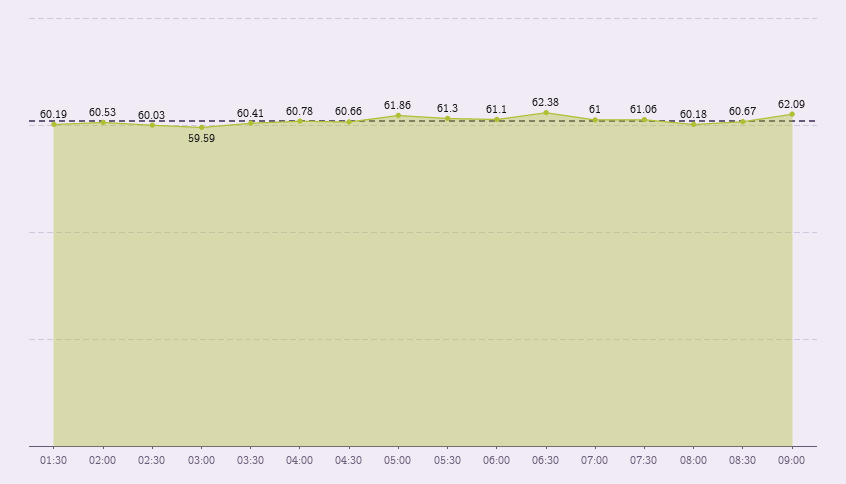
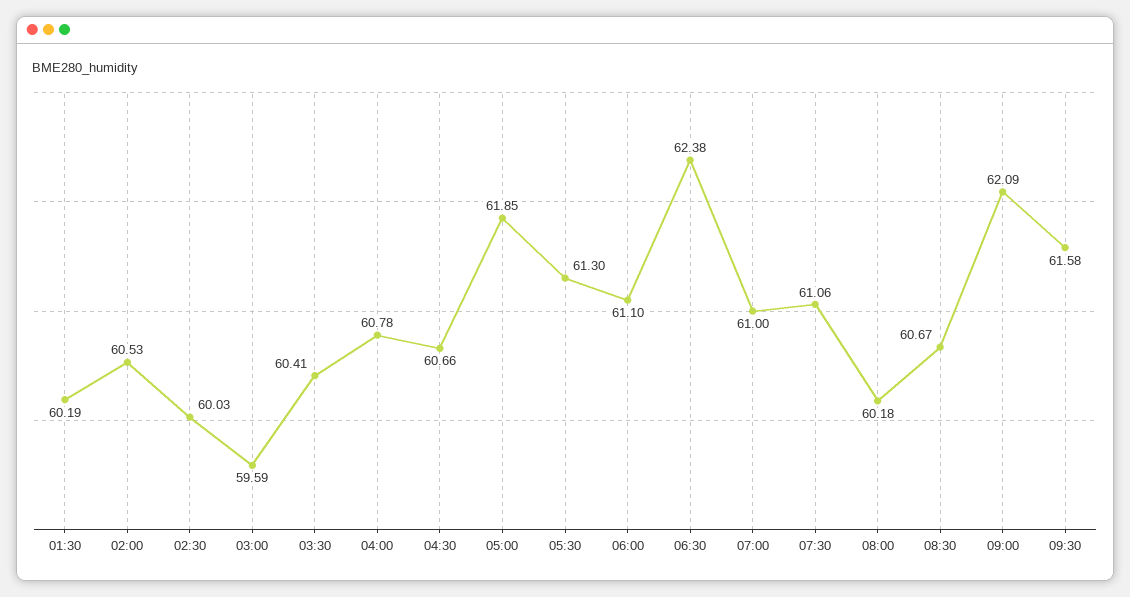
05:00: 61.86 -> 61.85
09:30: none -> 61.58

